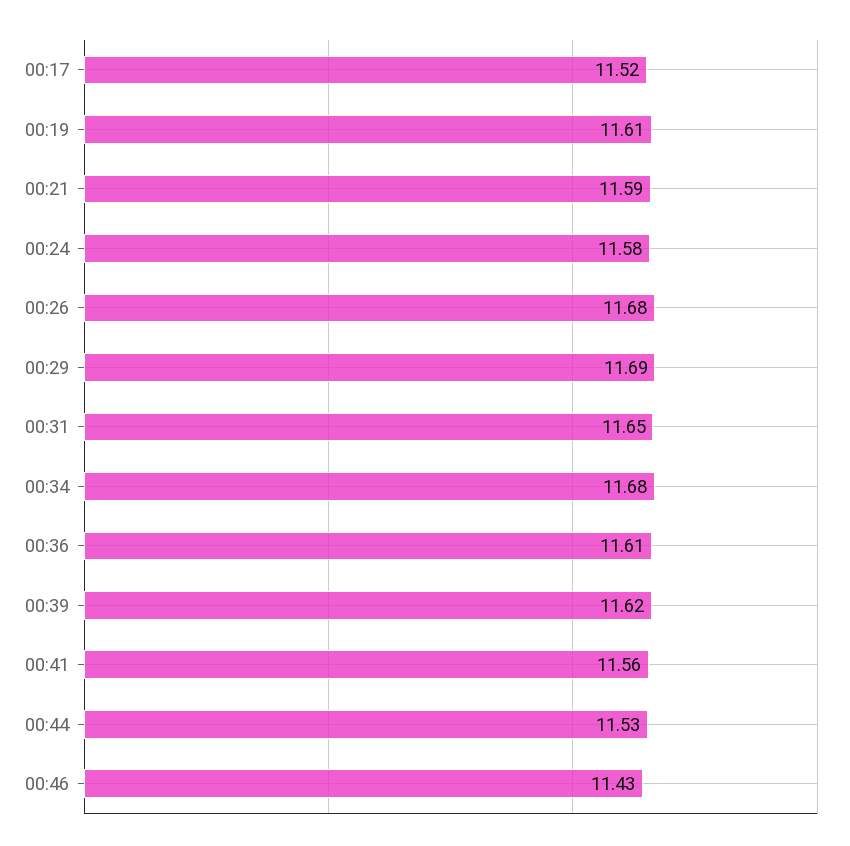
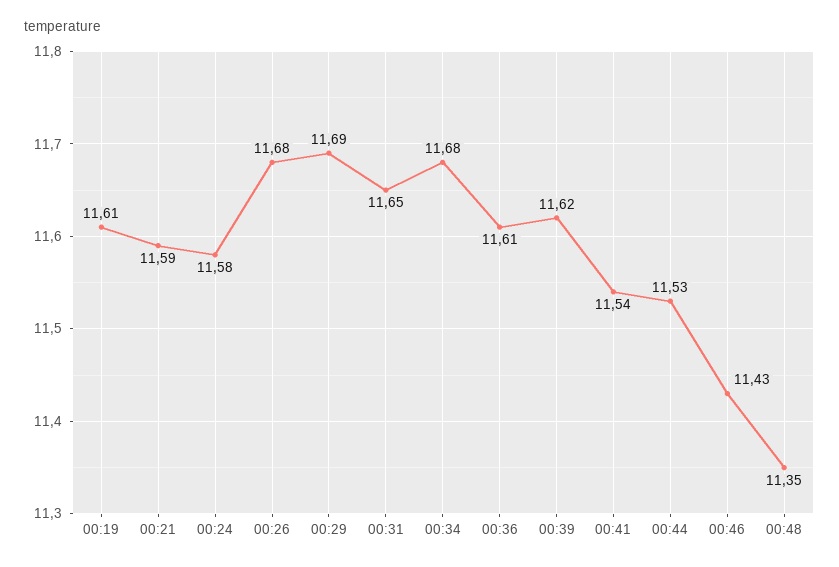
00:17: 11.52 -> none
00:41: 11.56 -> 11.54
00:48: none -> 11.35

